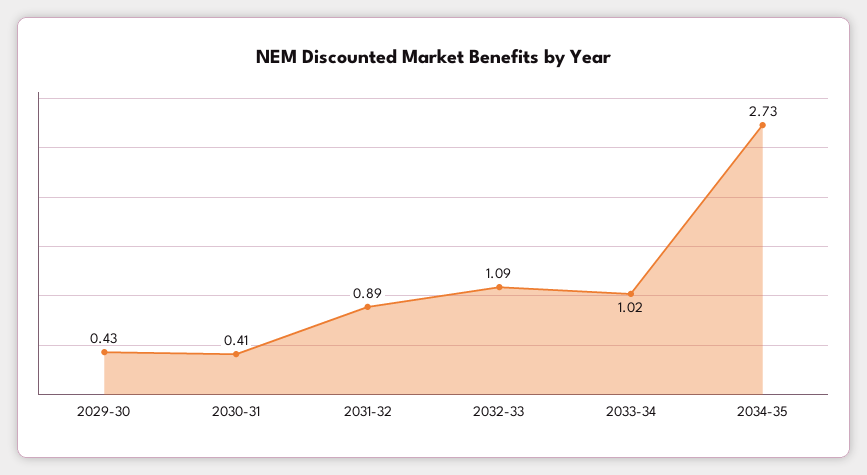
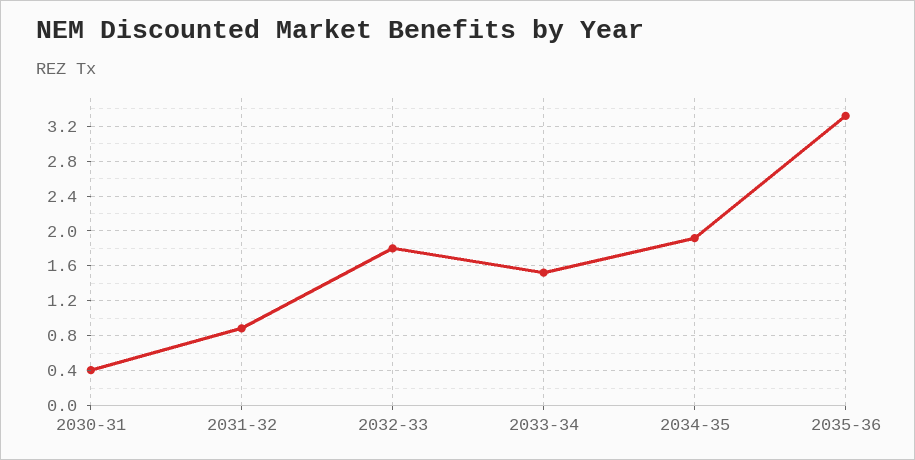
2029-30: 0.43 -> none
2032-33: 1.09 -> 1.8
2033-34: 1.02 -> 1.5
2034-35: 2.73 -> 1.9
2035-36: none -> 3.3

